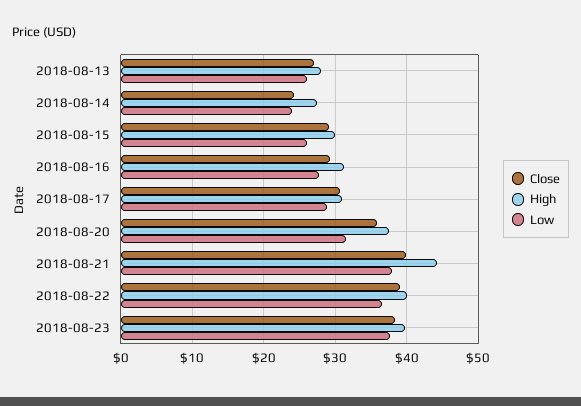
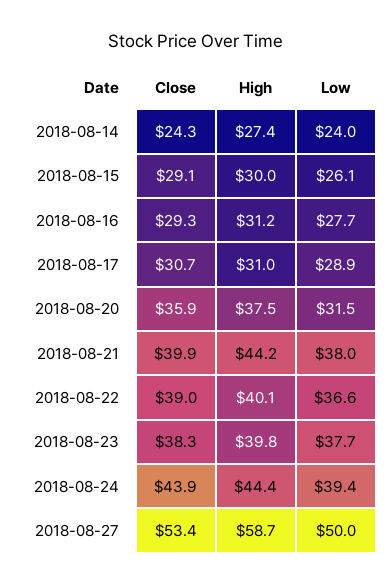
Close, 2018-08-13: 27 -> none
High, 2018-08-13: 28 -> none
Low, 2018-08-13: 26 -> none
Close, 2018-08-24: none -> 43.9
High, 2018-08-24: none -> 44.4
Low, 2018-08-24: none -> 39.4
Close, 2018-08-27: none -> 53.4
High, 2018-08-27: none -> 58.7
Low, 2018-08-27: none -> 50

